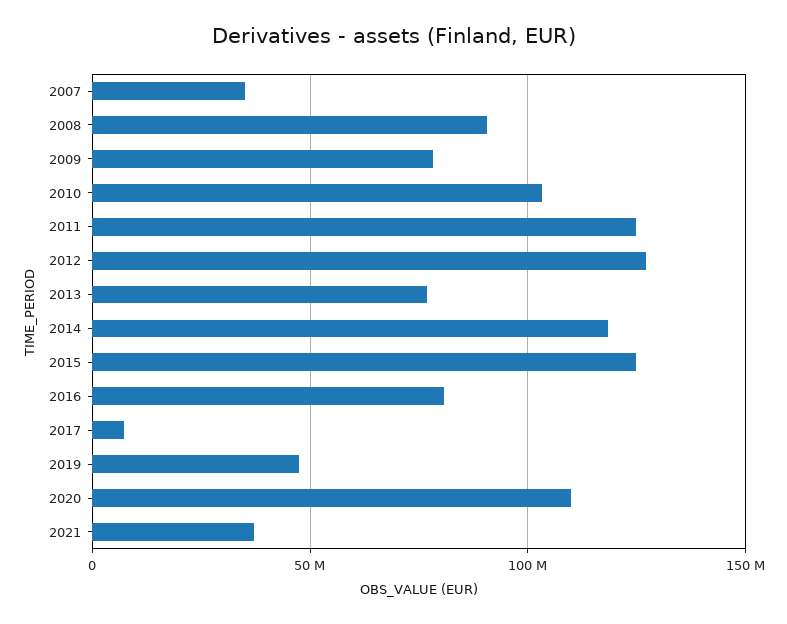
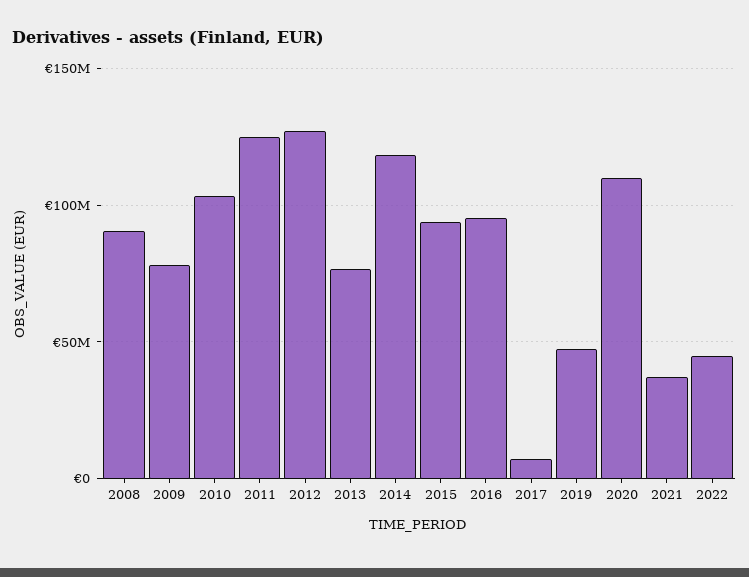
2007: 35000000 -> none
2015: 125000000 -> 95000000
2016: 80000000 -> 95000000
2022: none -> 45000000

